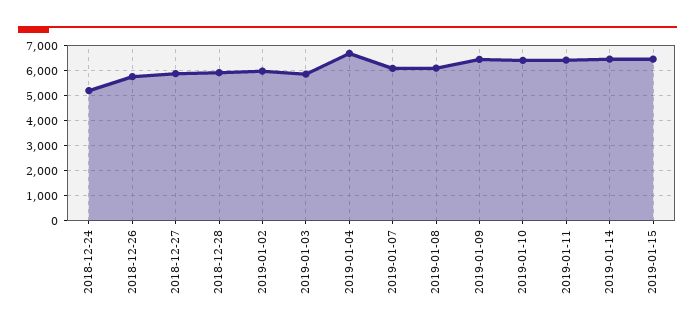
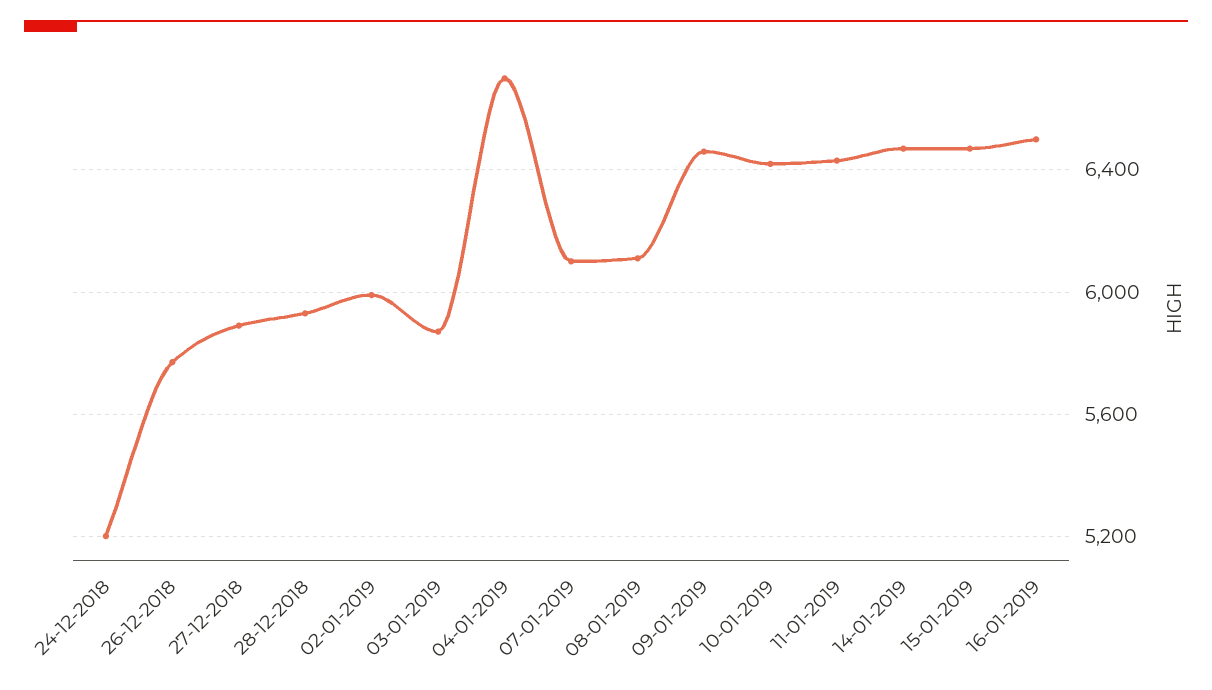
16-01-2019: none -> 6500

